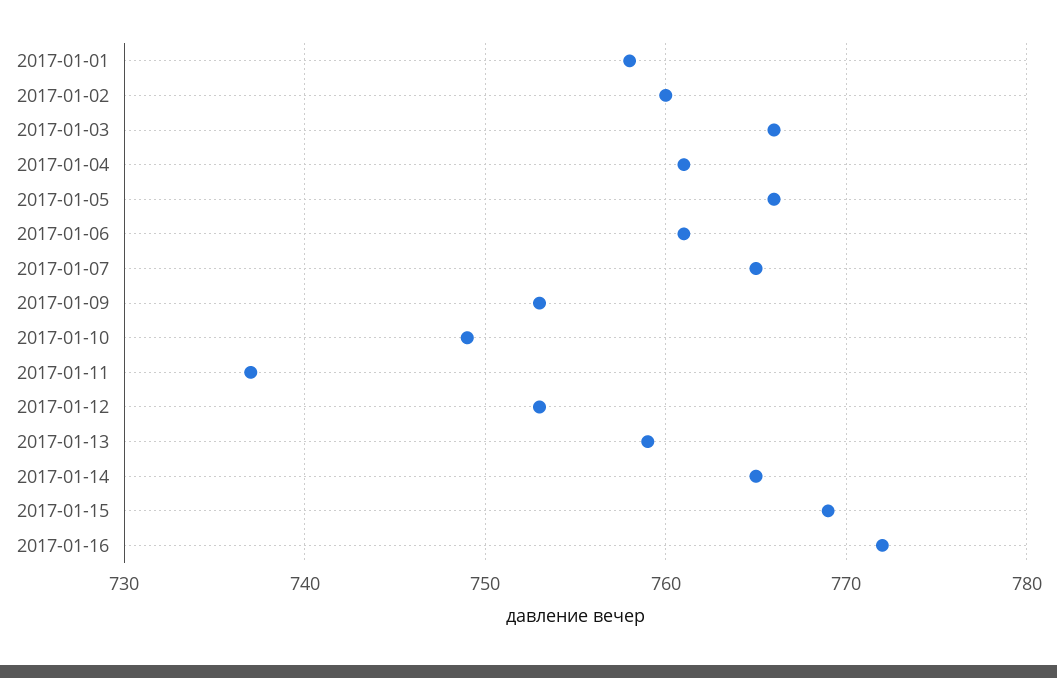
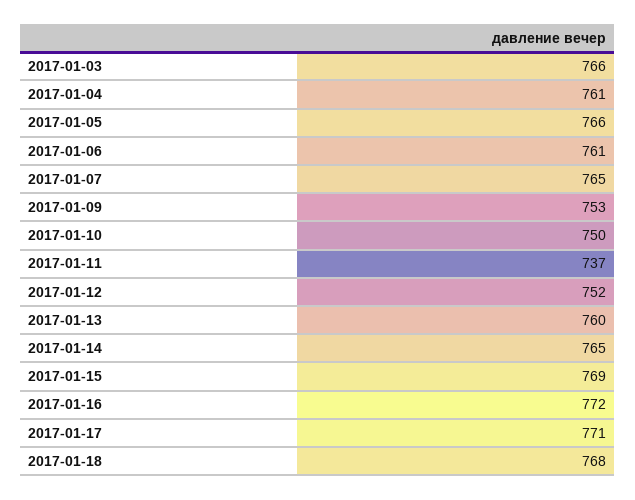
2017-01-01: 758 -> none
2017-01-02: 760 -> none
2017-01-10: 749 -> 750
2017-01-12: 753 -> 752
2017-01-13: 759 -> 760
2017-01-17: none -> 771
2017-01-18: none -> 768

